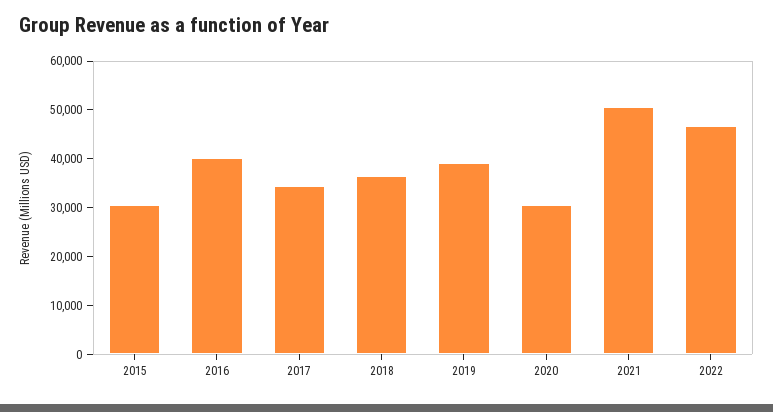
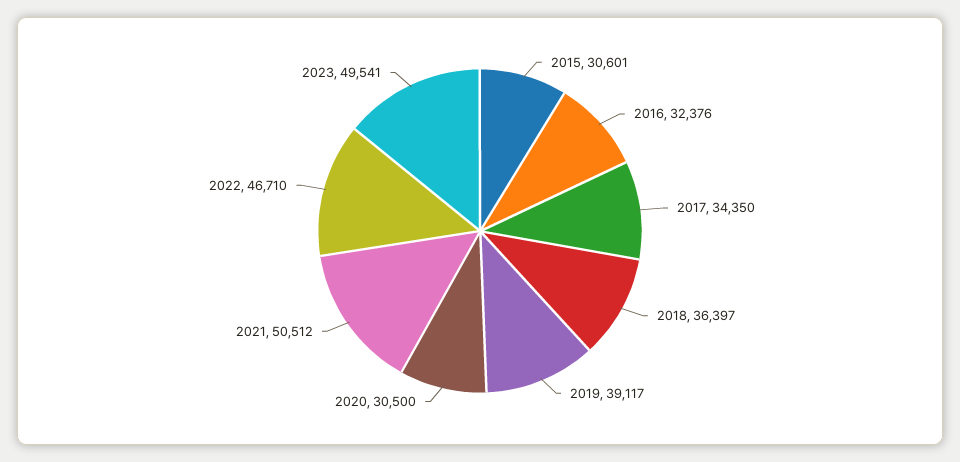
2016: 40000 -> 32376
2023: none -> 49541

